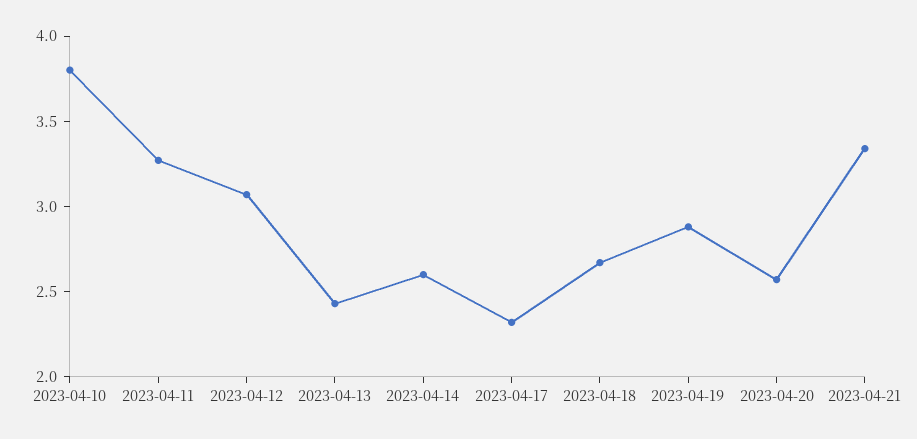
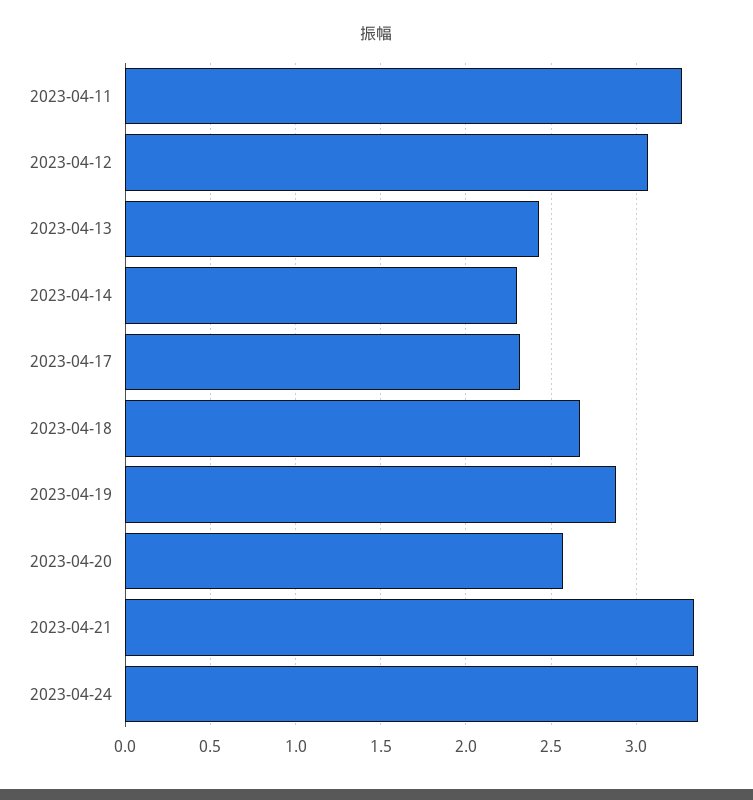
2023-04-10: 3.8 -> none
2023-04-14: 2.6 -> 2.3
2023-04-24: none -> 3.35

